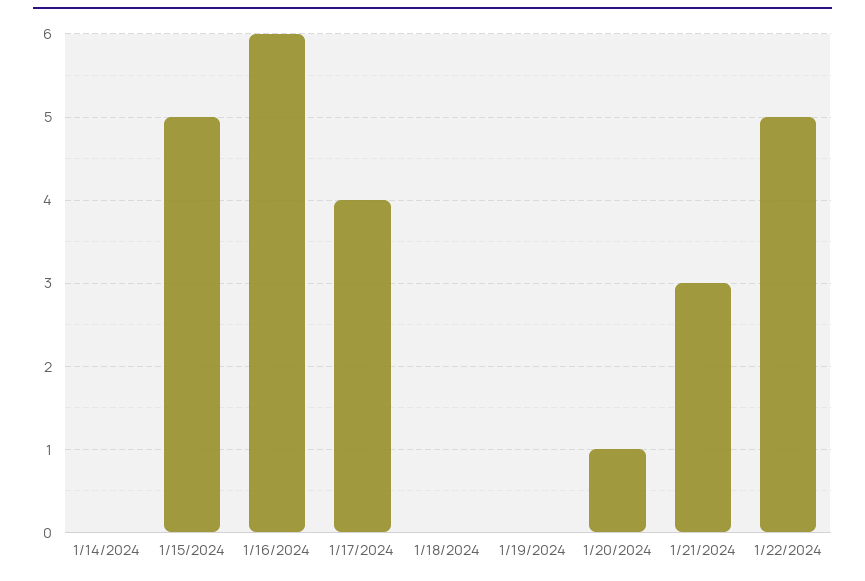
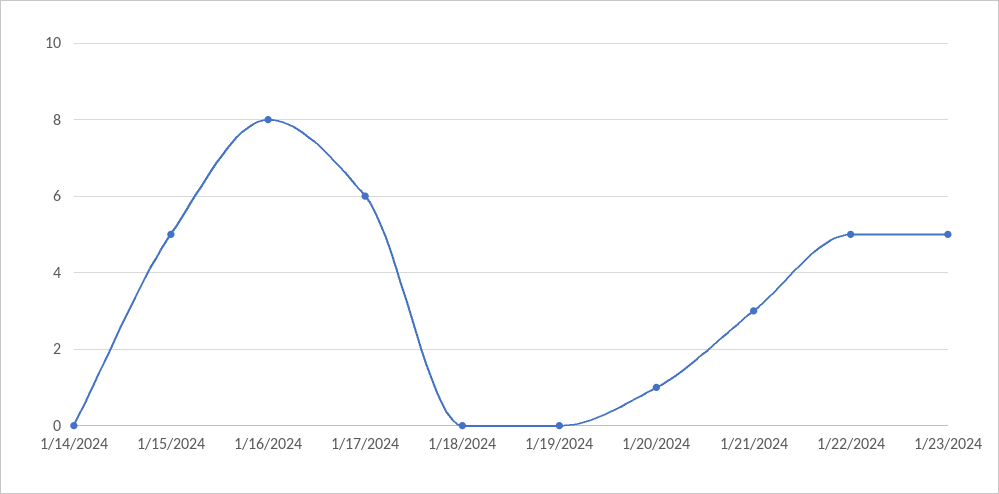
1/16/2024: 6 -> 8
1/17/2024: 4 -> 6
1/23/2024: none -> 5

